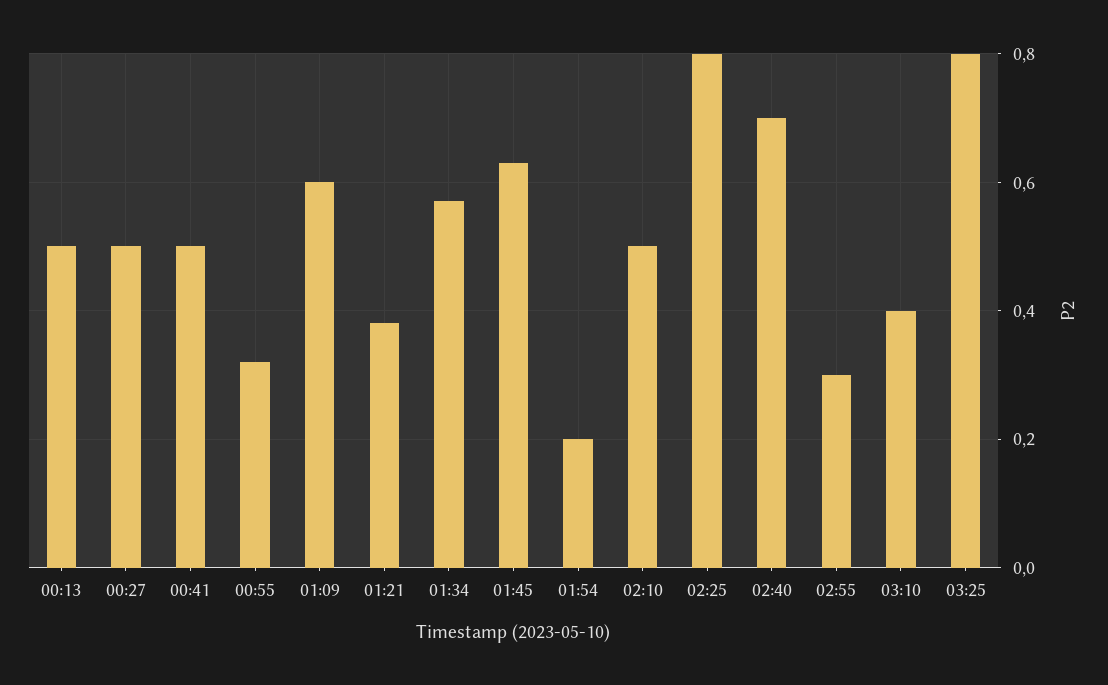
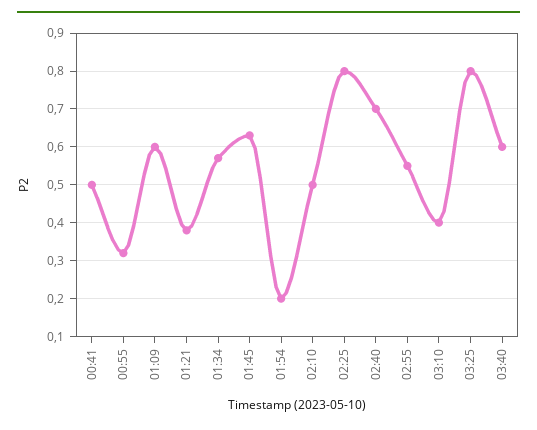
00:13: 0.5 -> none
00:27: 0.5 -> none
02:55: 0.3 -> 0.55
03:40: none -> 0.6

